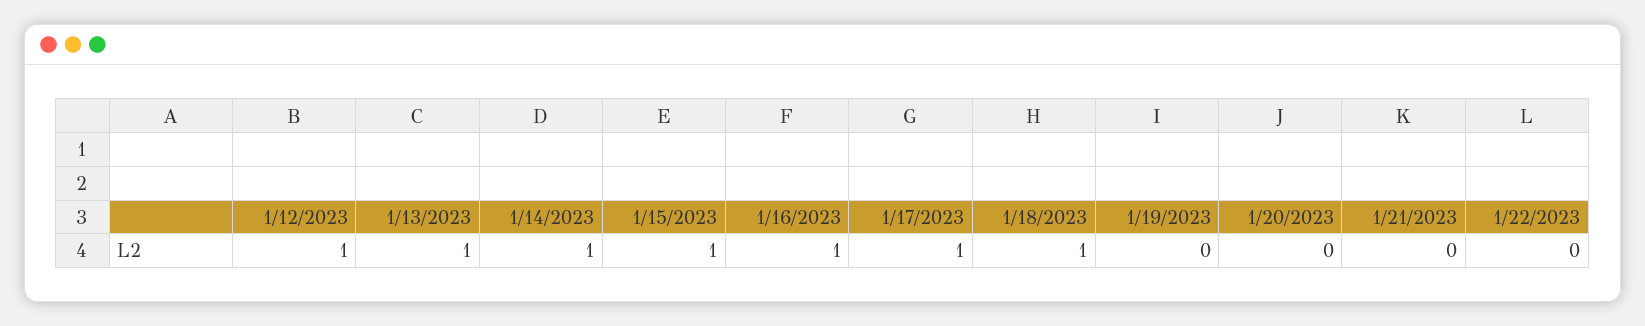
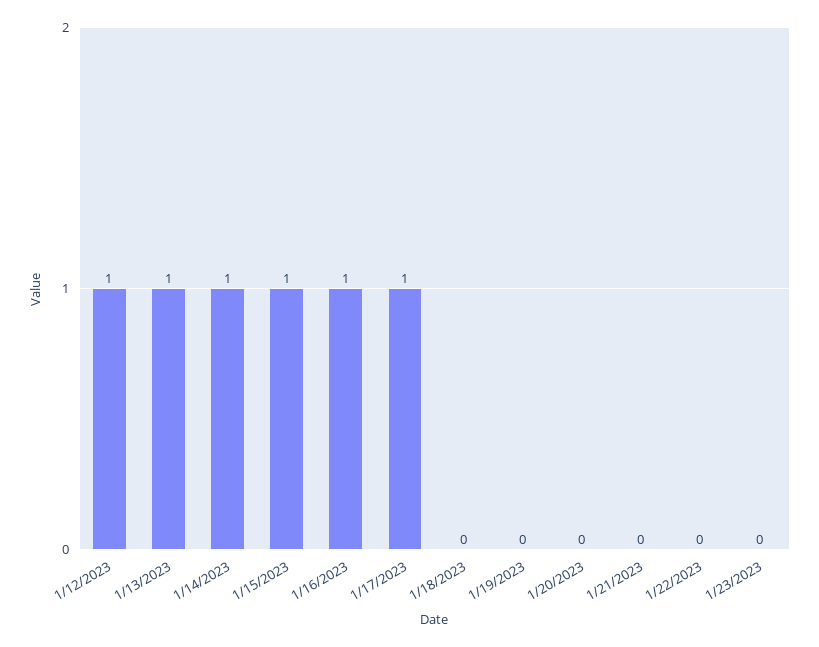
1/18/2023: 1 -> 0
1/23/2023: none -> 0

